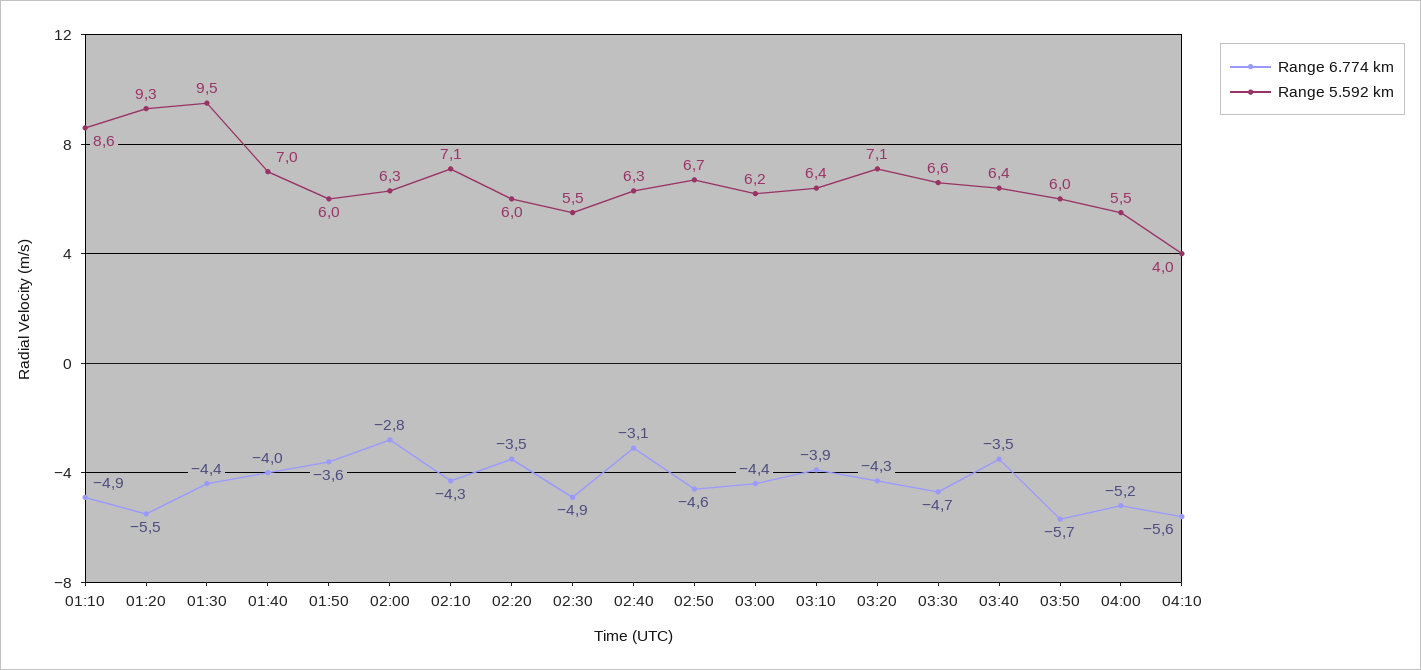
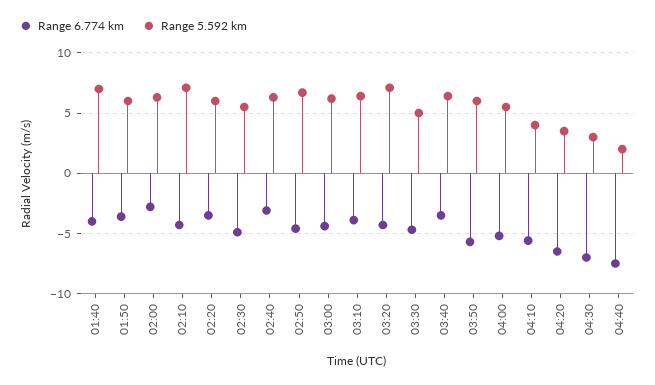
Range 6.774 km, 01:10: -4.9 -> none
Range 5.592 km, 01:10: 8.6 -> none
Range 6.774 km, 01:20: -5.5 -> none
Range 5.592 km, 01:20: 9.3 -> none
Range 6.774 km, 01:30: -4.4 -> none
Range 5.592 km, 01:30: 9.5 -> none
Range 5.592 km, 03:30: 6.6 -> 5
Range 6.774 km, 04:20: none -> -6.5
Range 5.592 km, 04:20: none -> 3.5
Range 6.774 km, 04:30: none -> -7
Range 5.592 km, 04:30: none -> 3
Range 6.774 km, 04:40: none -> -7.5
Range 5.592 km, 04:40: none -> 2

